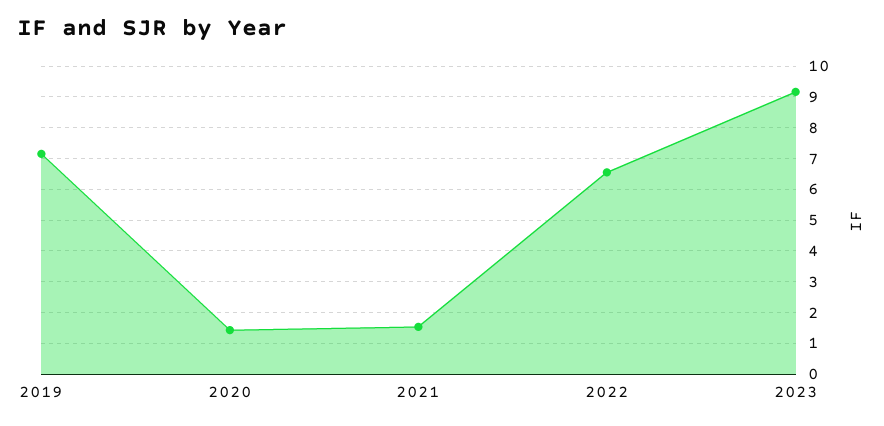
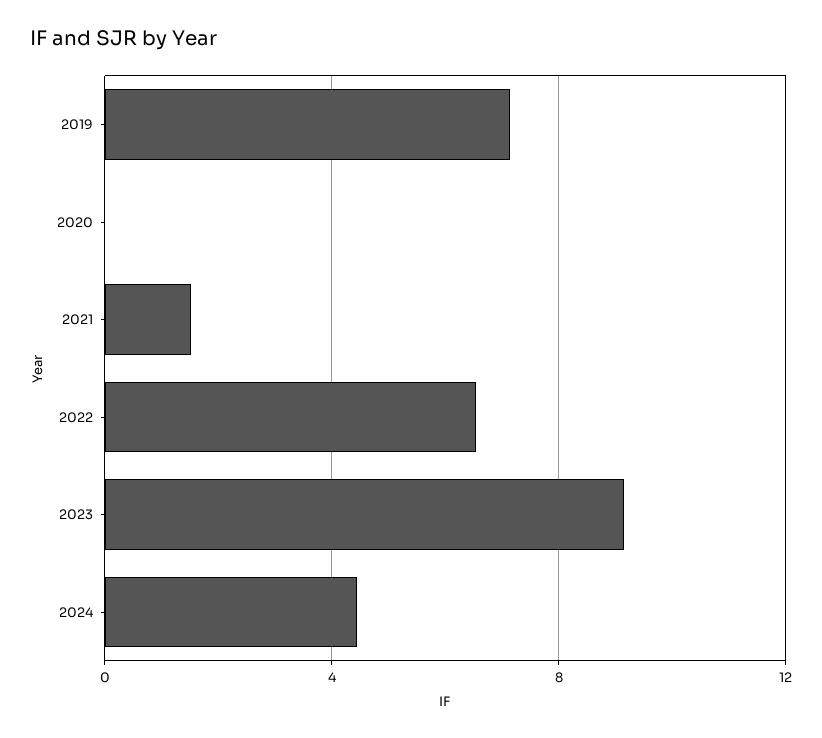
2020: 1.4 -> 0
2024: none -> 4.5

